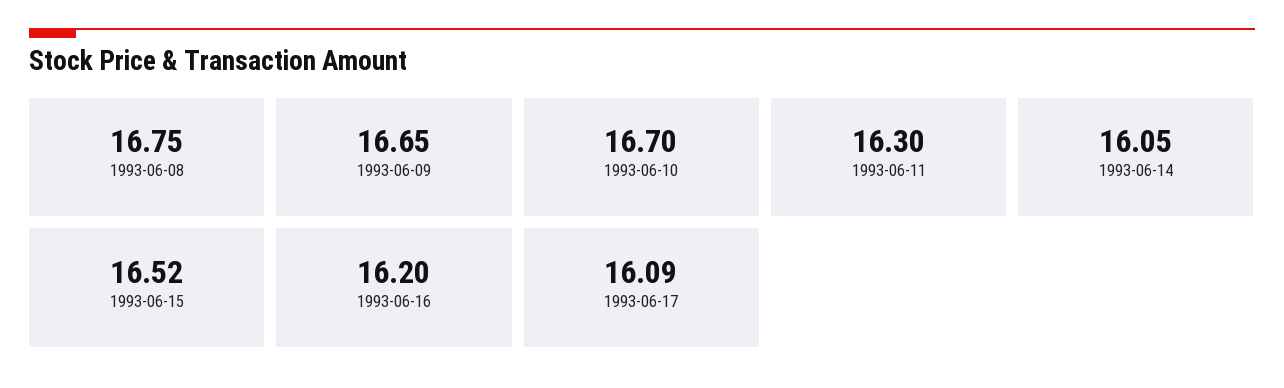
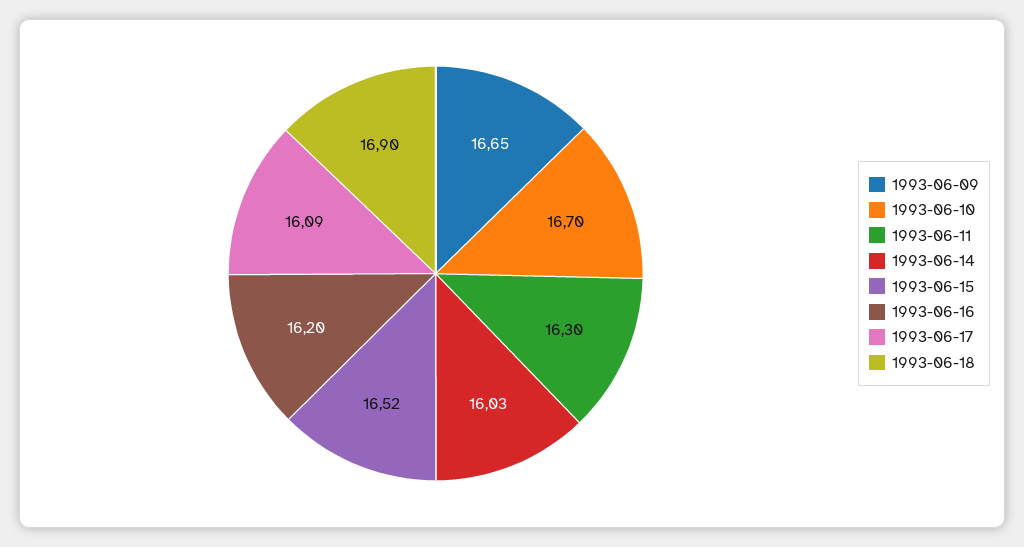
1993-06-08: 16.75 -> none
1993-06-14: 16.05 -> 16.03
1993-06-18: none -> 16.9

